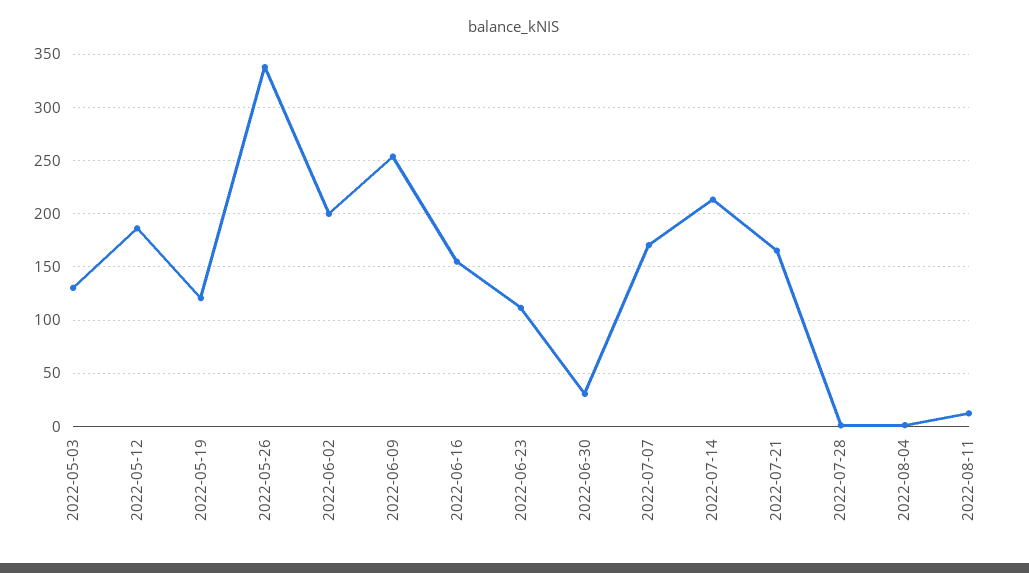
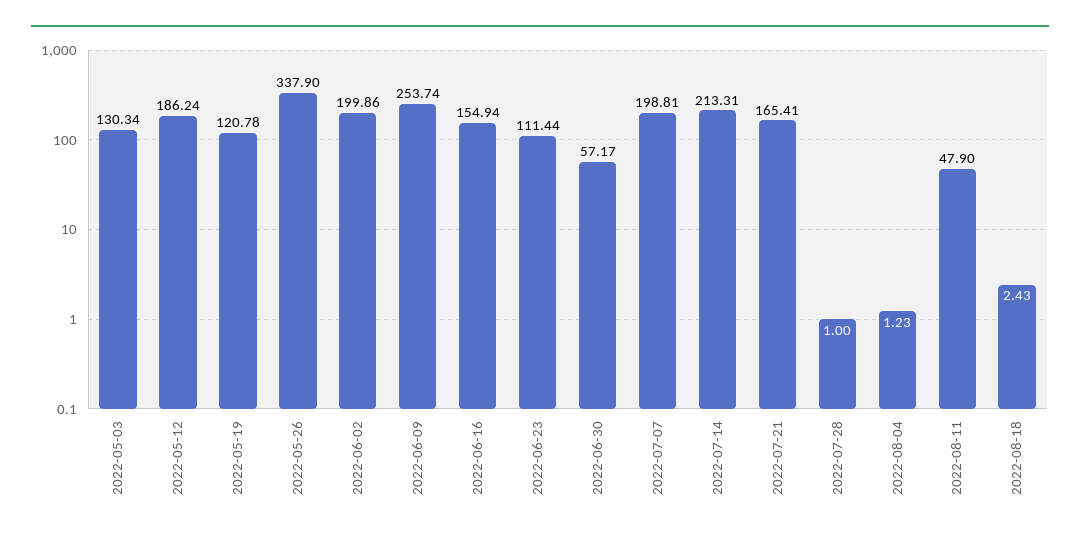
2022-06-30: 30 -> 57.17
2022-07-07: 170 -> 198.81
2022-08-11: 10 -> 47.9
2022-08-18: none -> 2.43

